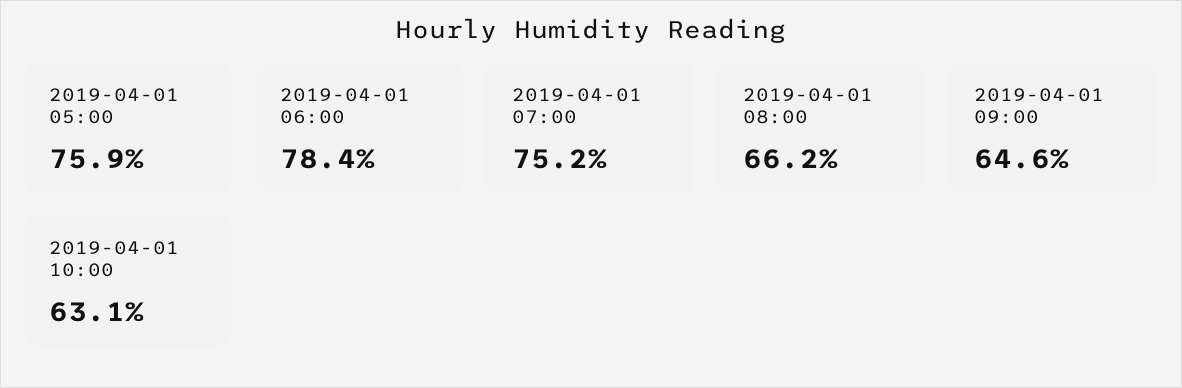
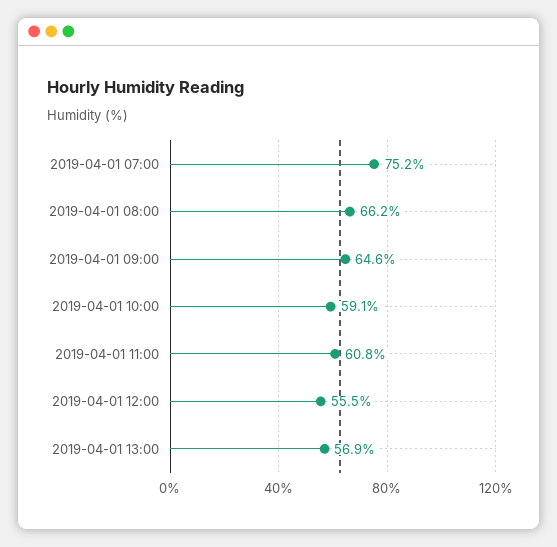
2019-04-01 05:00: 75.9 -> none
2019-04-01 06:00: 78.4 -> none
2019-04-01 10:00: 63.1 -> 59.1
2019-04-01 11:00: none -> 60.8
2019-04-01 12:00: none -> 55.5
2019-04-01 13:00: none -> 56.9

